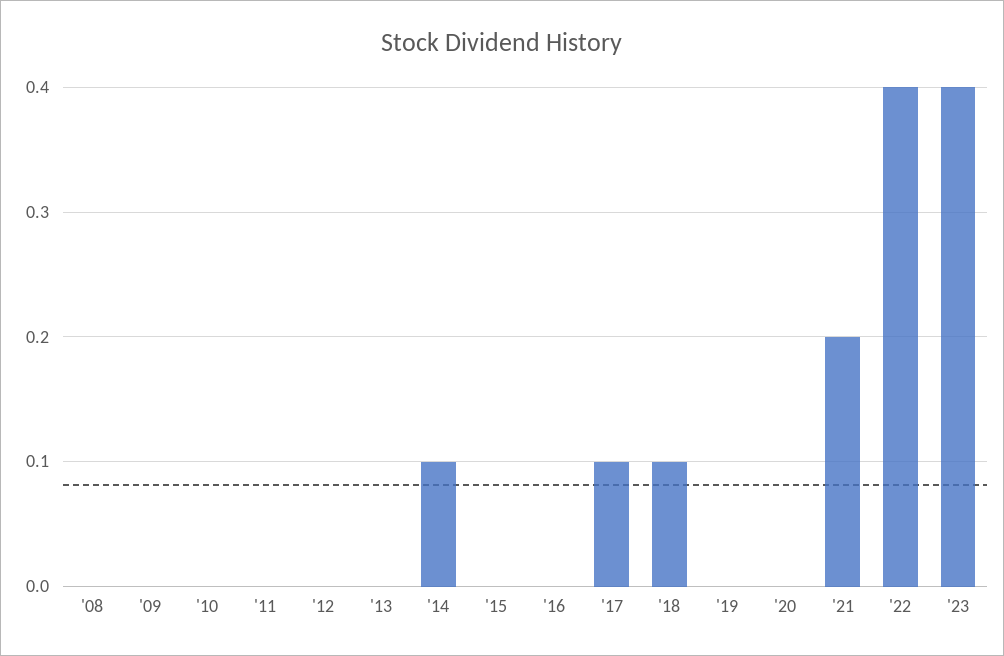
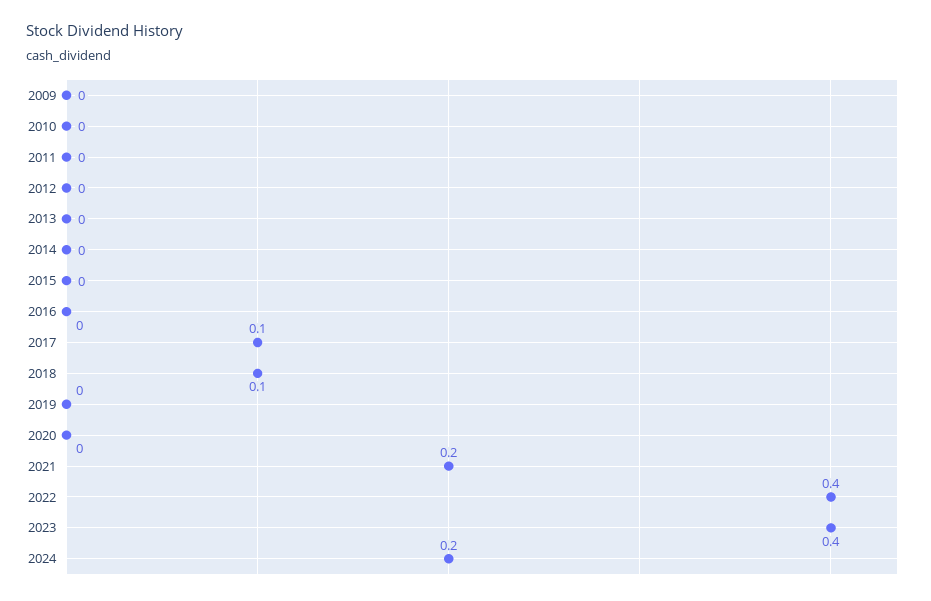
'08: 0 -> none
'14: 0.1 -> 0
2024: none -> 0.2

